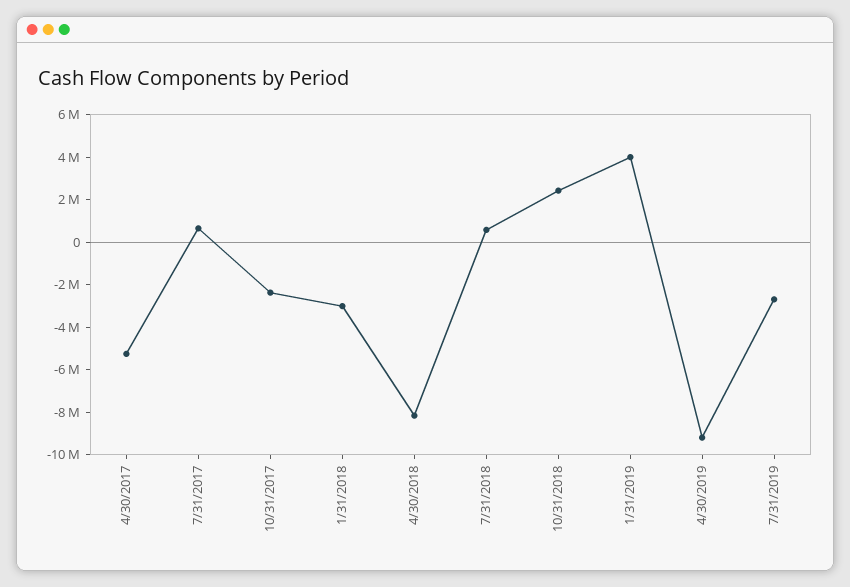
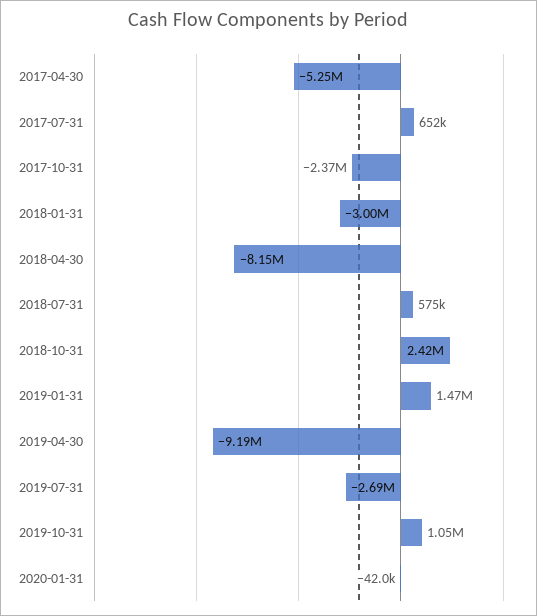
1/31/2019: 4000000 -> 1470000
2019-10-31: none -> 1050000
2020-01-31: none -> -42000

